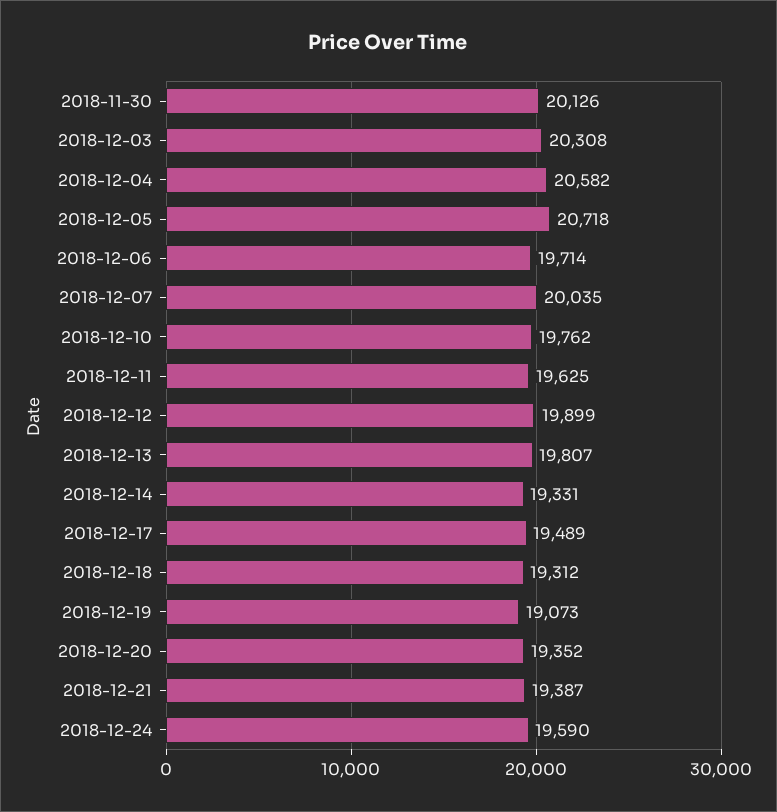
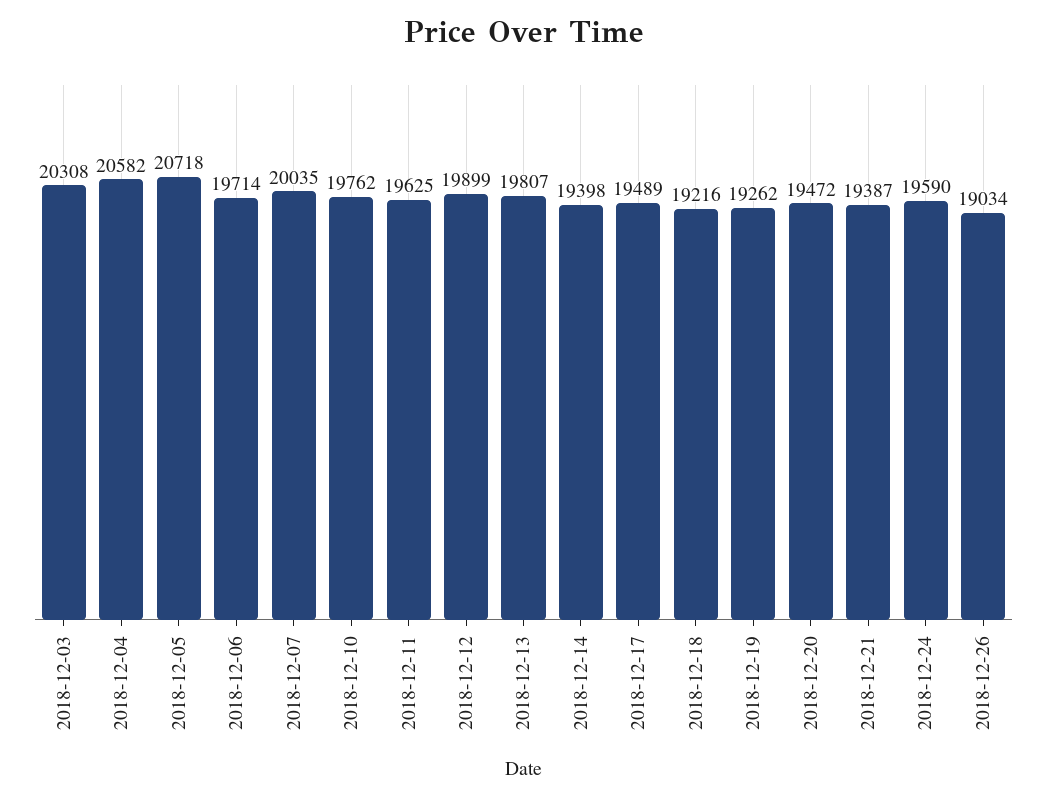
2018-11-30: 20126 -> none
2018-12-14: 19331 -> 19398
2018-12-18: 19312 -> 19216
2018-12-19: 19073 -> 19262
2018-12-20: 19352 -> 19472
2018-12-26: none -> 19034

